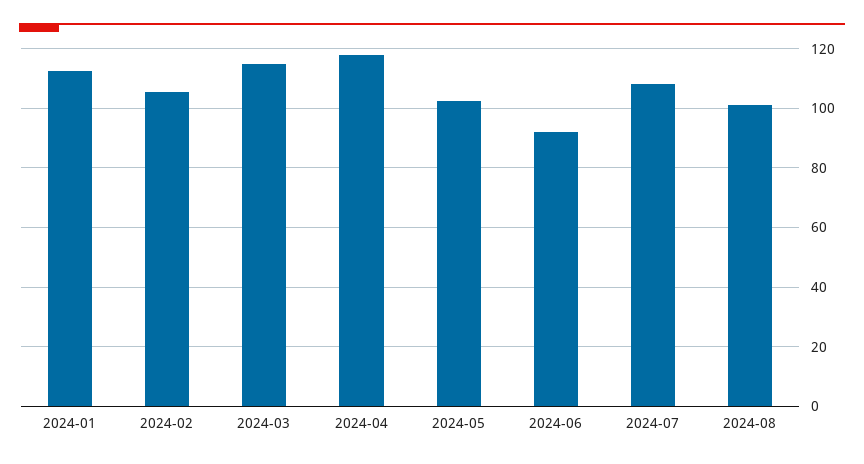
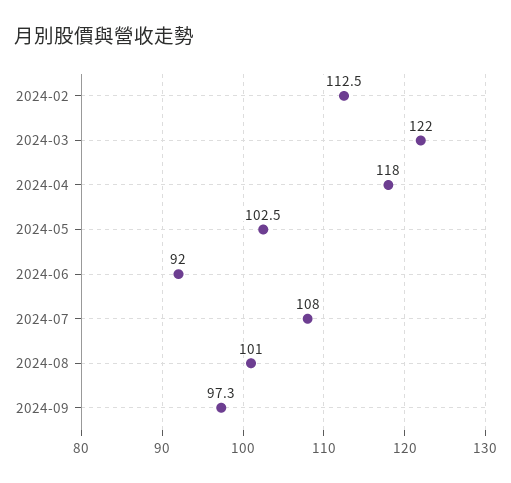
2024-01: 112.5 -> none
2024-02: 105 -> 112.5
2024-03: 115 -> 122
2024-09: none -> 97.3

